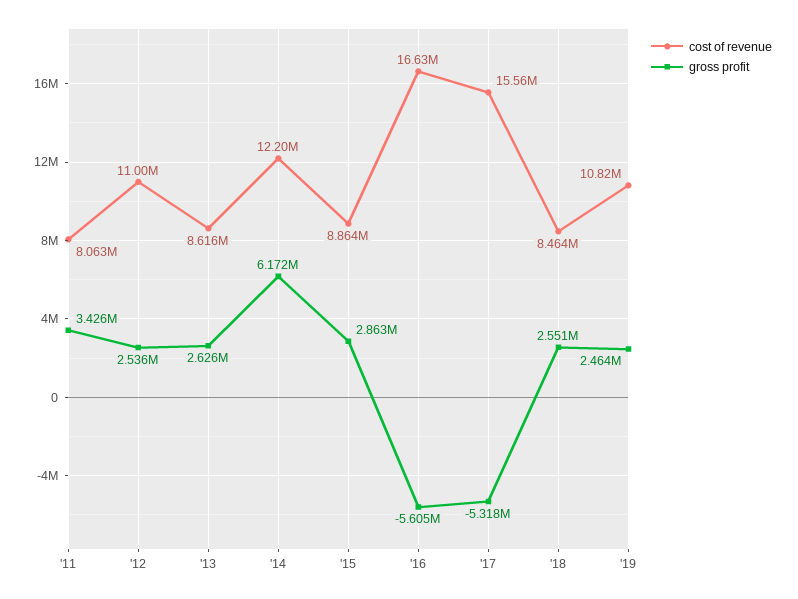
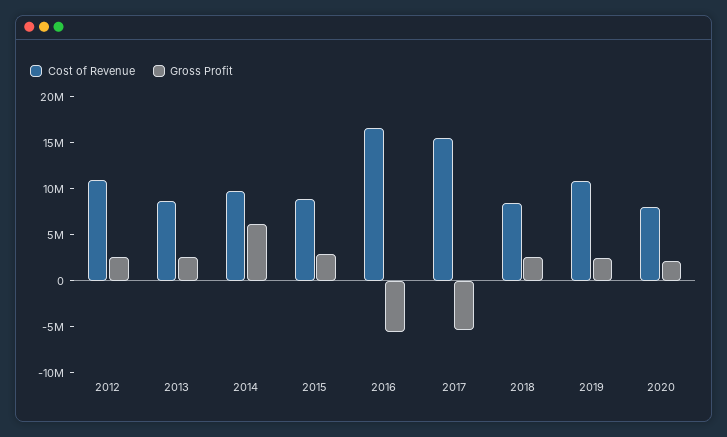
cost of revenue, '11: 8063000 -> none
gross profit, '11: 3426000 -> none
cost of revenue, '14: 12200000 -> 10000000
cost of revenue, 2020: none -> 8000000
gross profit, 2020: none -> 2000000

